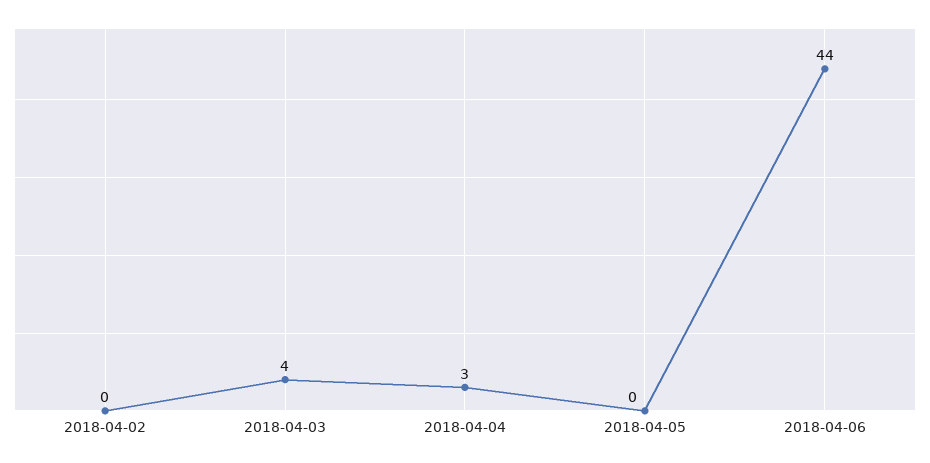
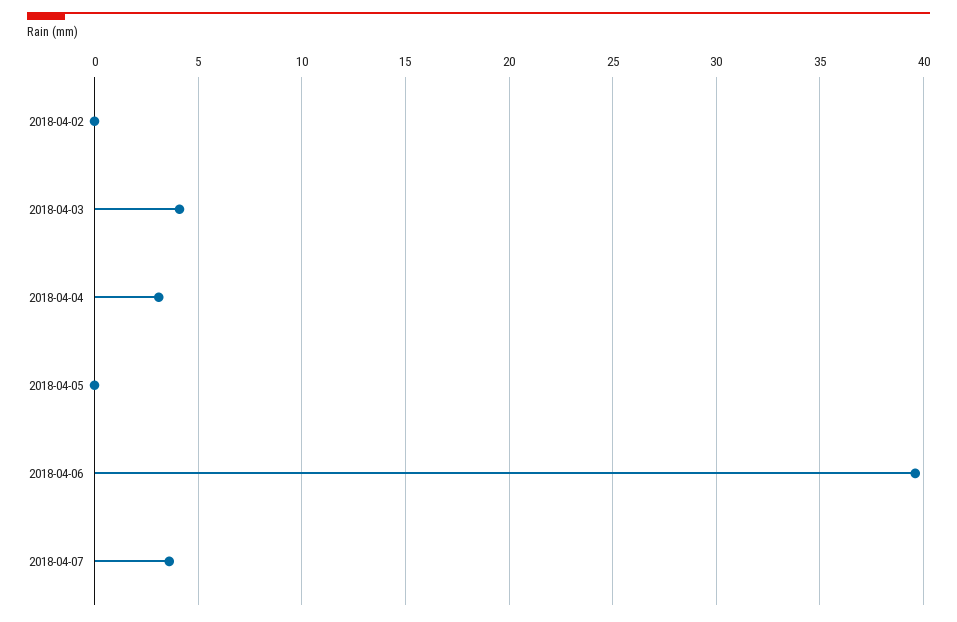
2018-04-06: 44 -> 39.5
2018-04-07: none -> 3.5

